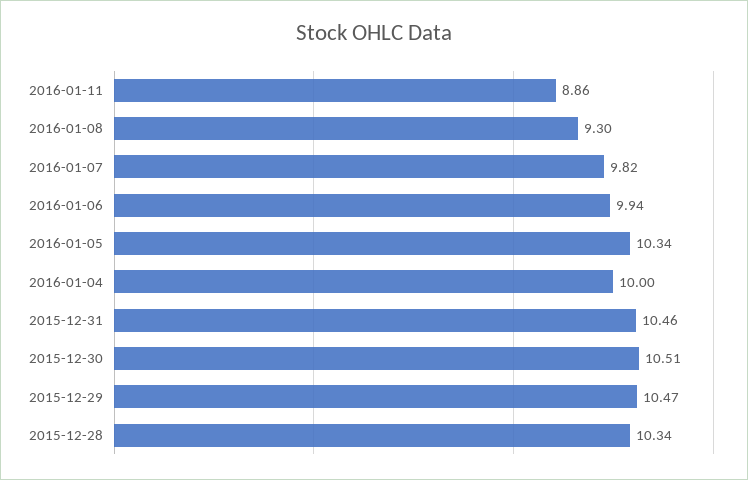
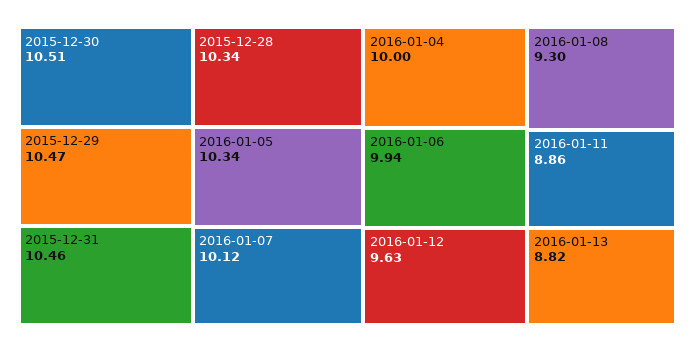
2016-01-07: 9.82 -> 10.12
2016-01-12: none -> 9.63
2016-01-13: none -> 8.82

